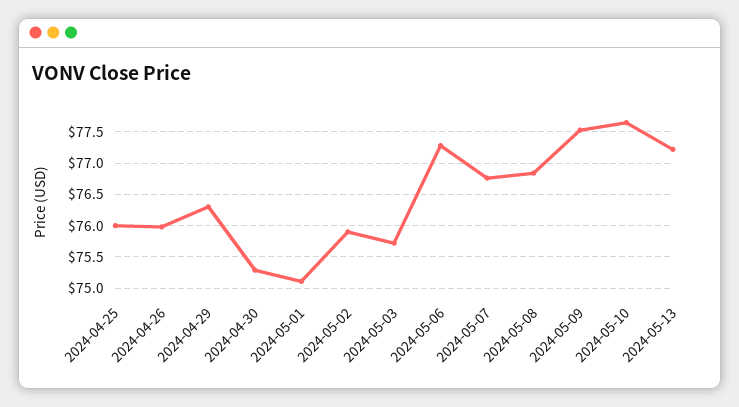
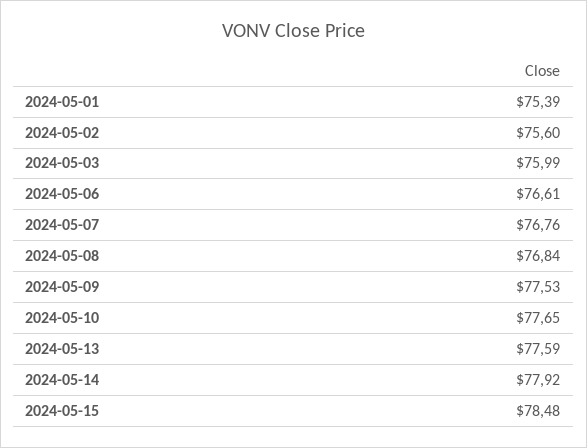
2024-04-25: 76 -> none
2024-04-26: 76 -> none
2024-04-29: 76.3 -> none
2024-04-30: 75.3 -> none
2024-05-01: 75.1 -> 75.39
2024-05-02: 75.9 -> 75.6
2024-05-03: 75.7 -> 75.99
2024-05-06: 77.3 -> 76.61
2024-05-13: 77.2 -> 77.59
2024-05-14: none -> 77.92
2024-05-15: none -> 78.48

